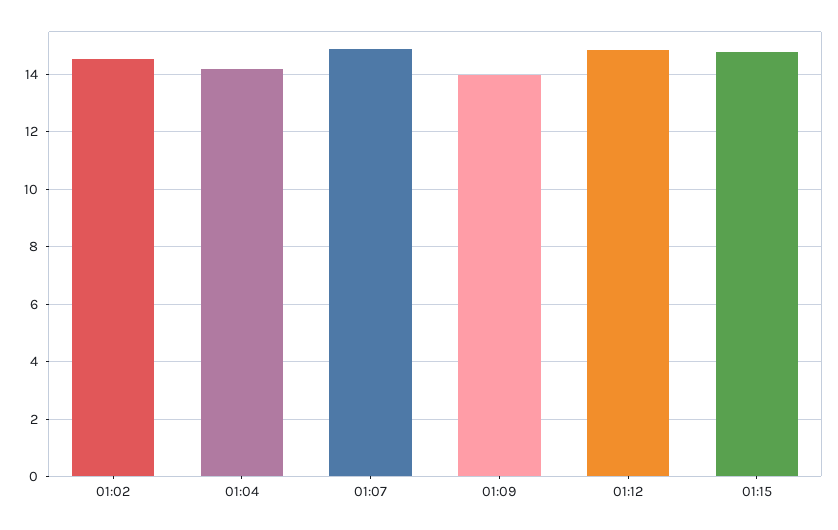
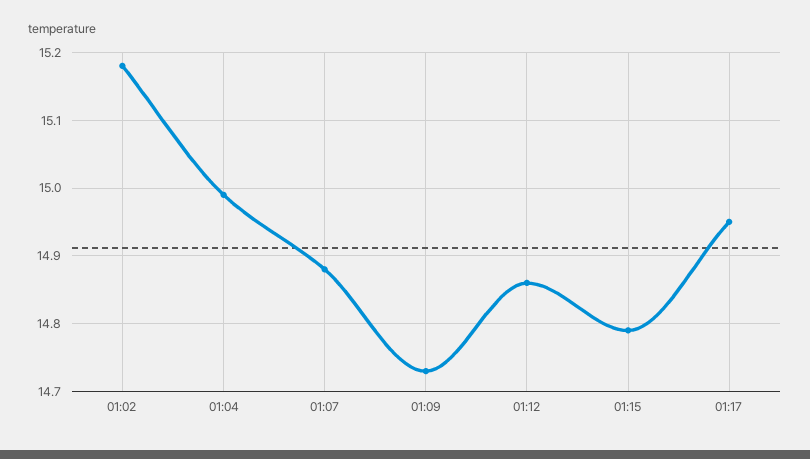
01:02: 14.5 -> 15.18
01:04: 14.25 -> 14.99
01:09: 14 -> 14.73
01:17: none -> 14.95

